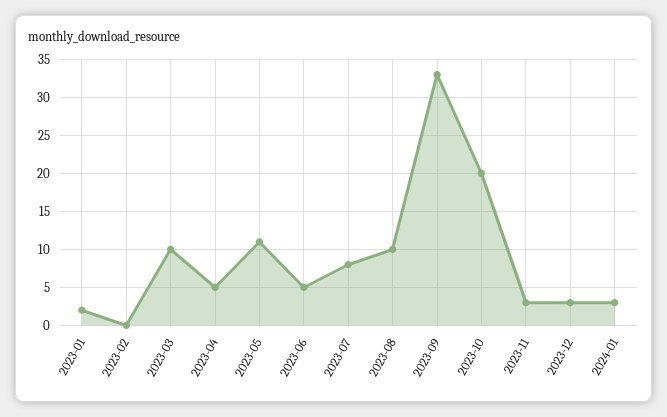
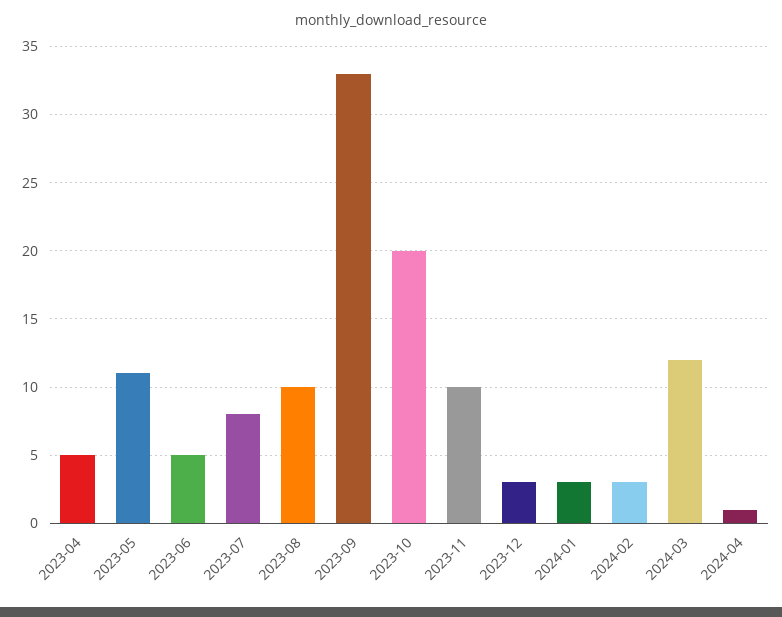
2023-01: 2 -> none
2023-02: 0 -> none
2023-03: 10 -> none
2023-11: 3 -> 10
2024-02: none -> 3
2024-03: none -> 12
2024-04: none -> 1

